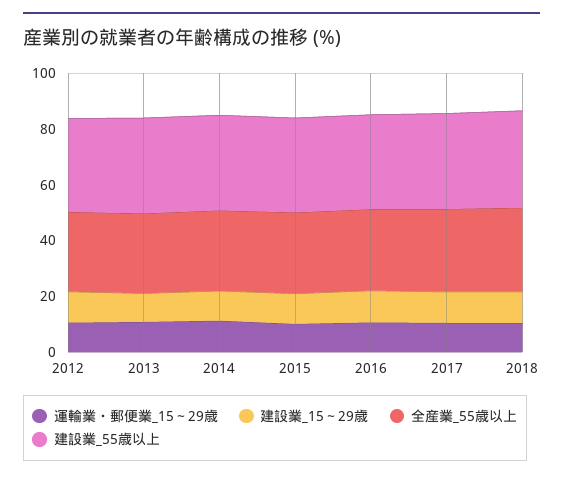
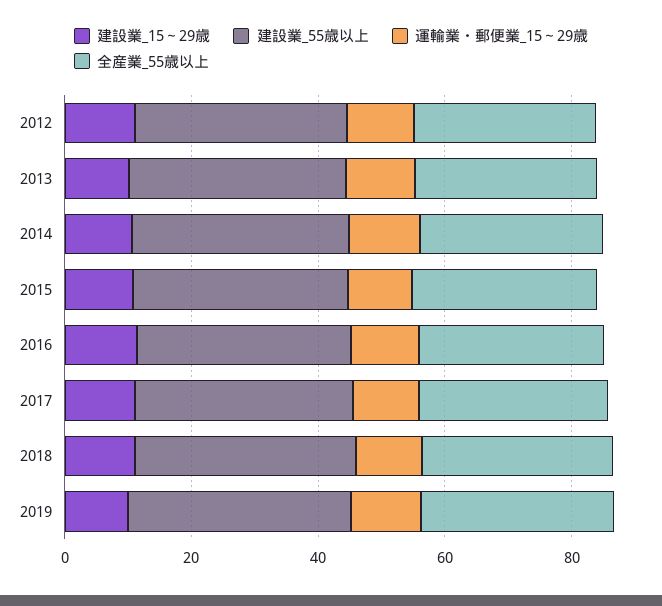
建設業_15～29歳, 2019: none -> 10
建設業_55歳以上, 2019: none -> 35
運輸業・郵便業_15～29歳, 2019: none -> 10
全産業_55歳以上, 2019: none -> 30

